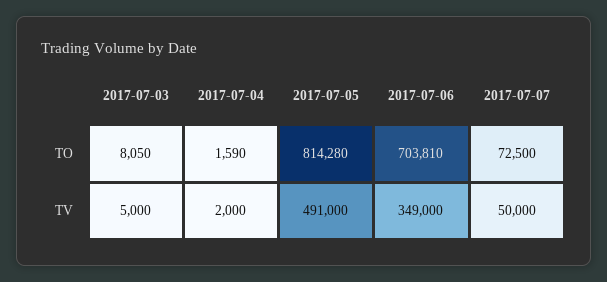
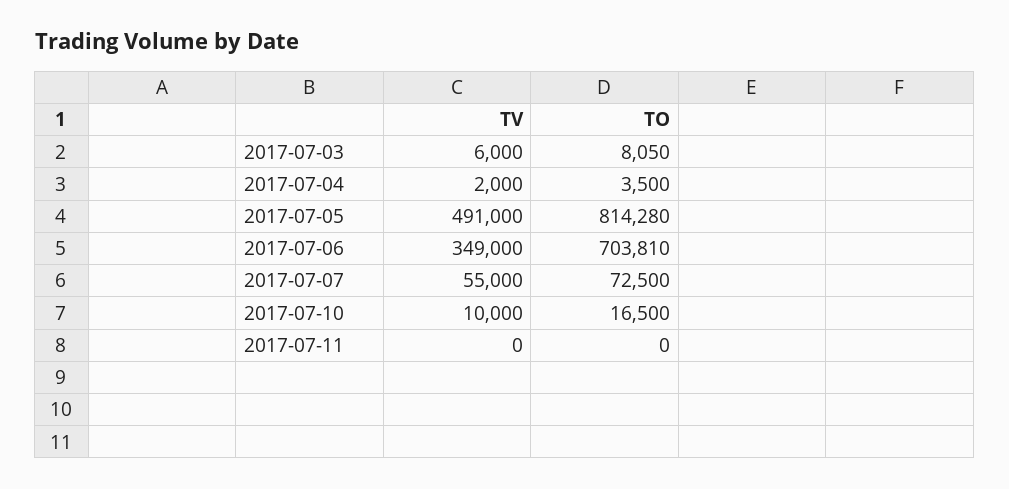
2017-07-04, TO: 1590 -> 3500
2017-07-03, TV: 5000 -> 6000
2017-07-07, TV: 50000 -> 55000
2017-07-10, TV: none -> 10000
2017-07-10, TO: none -> 16500
2017-07-11, TV: none -> 0
2017-07-11, TO: none -> 0

